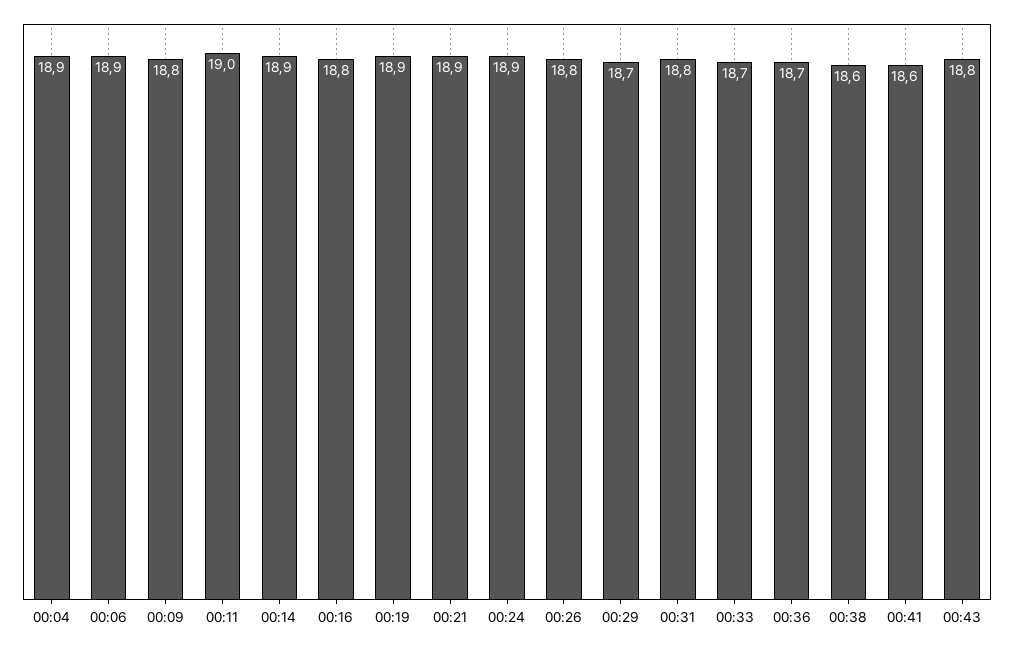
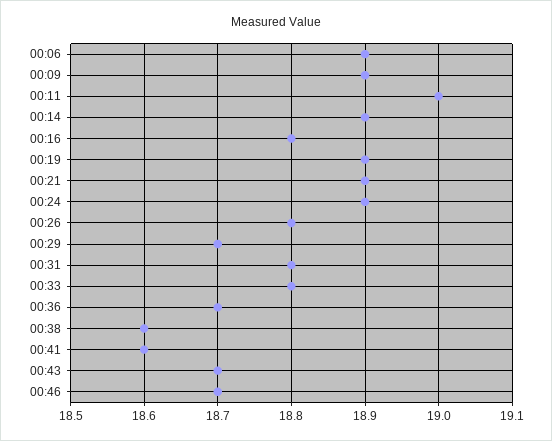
00:04: 18.9 -> none
00:09: 18.8 -> 18.9
00:33: 18.7 -> 18.8
00:43: 18.8 -> 18.7
00:46: none -> 18.7

